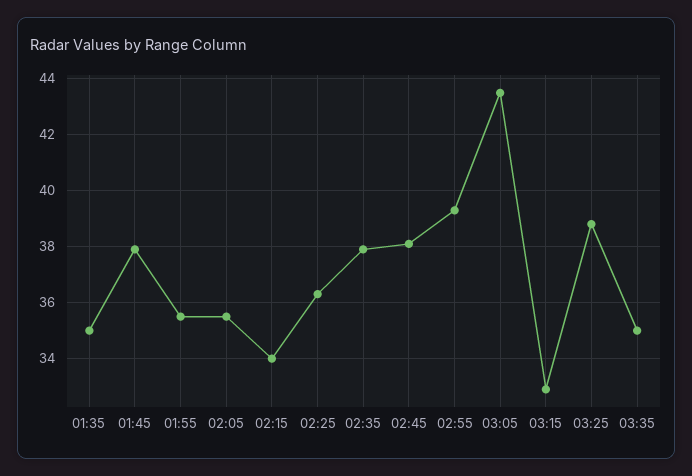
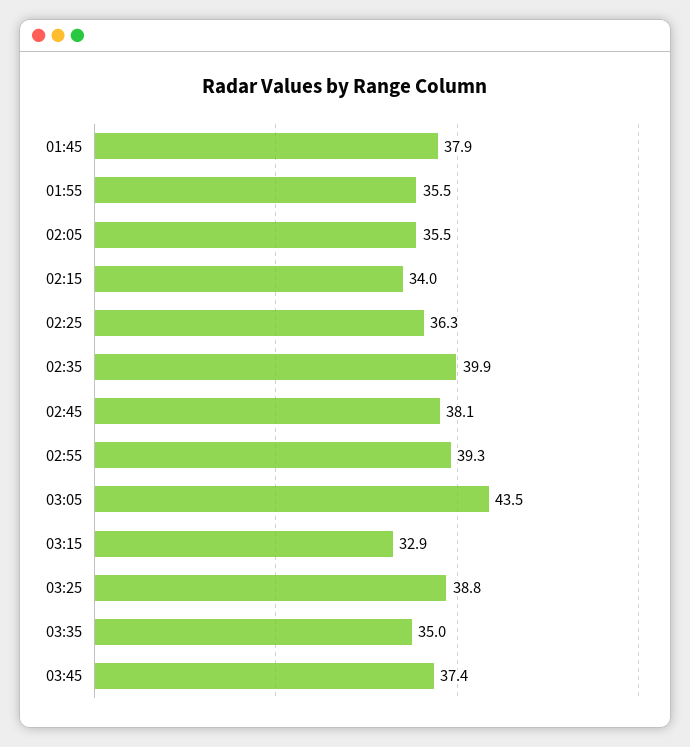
01:35: 35 -> none
02:35: 38 -> 39.9
03:45: none -> 37.4

